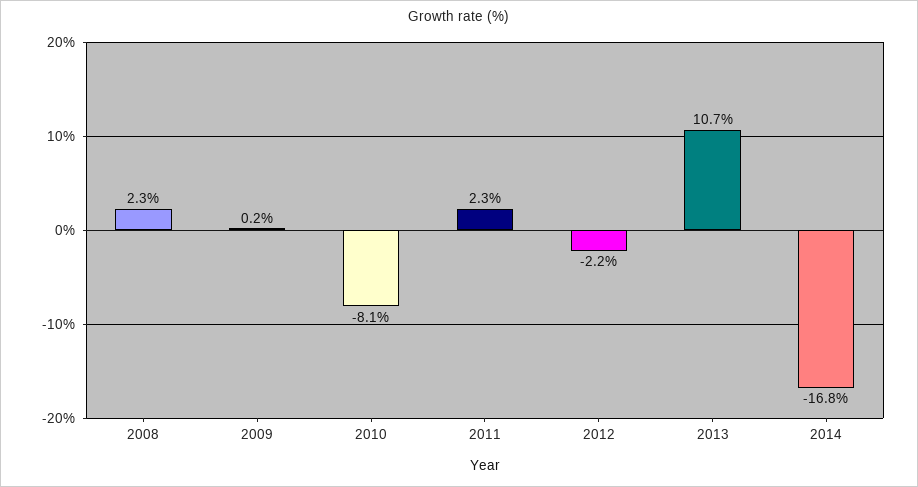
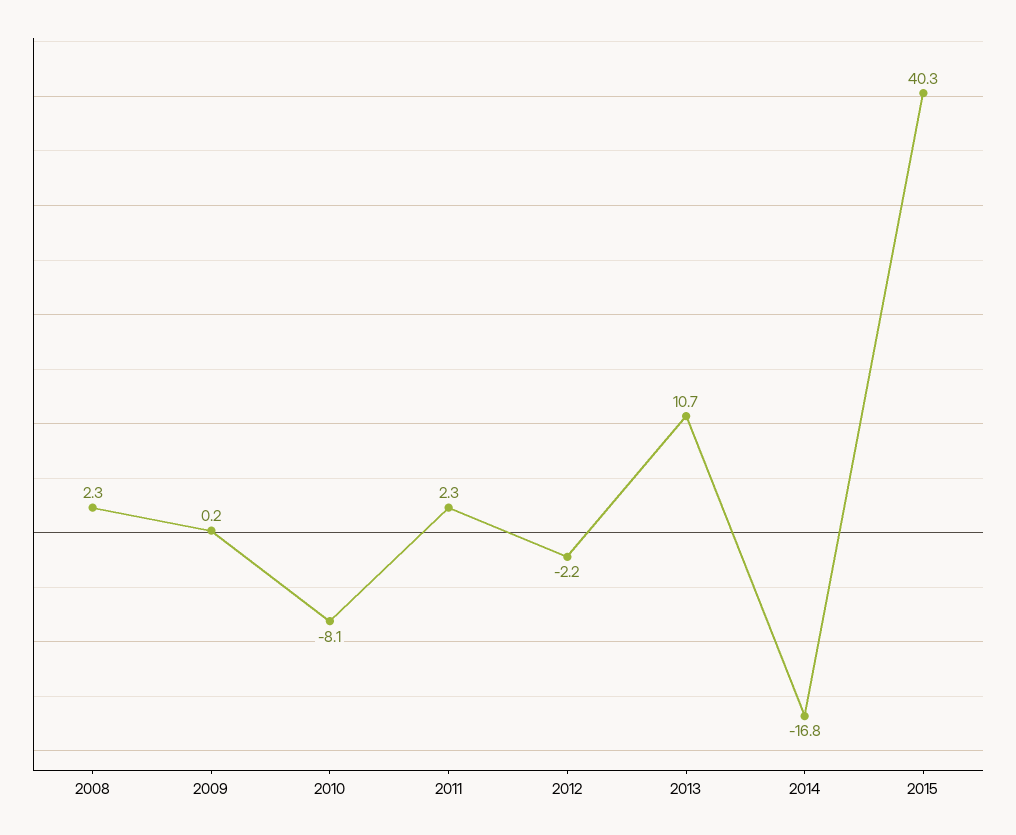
2015: none -> 40.3

